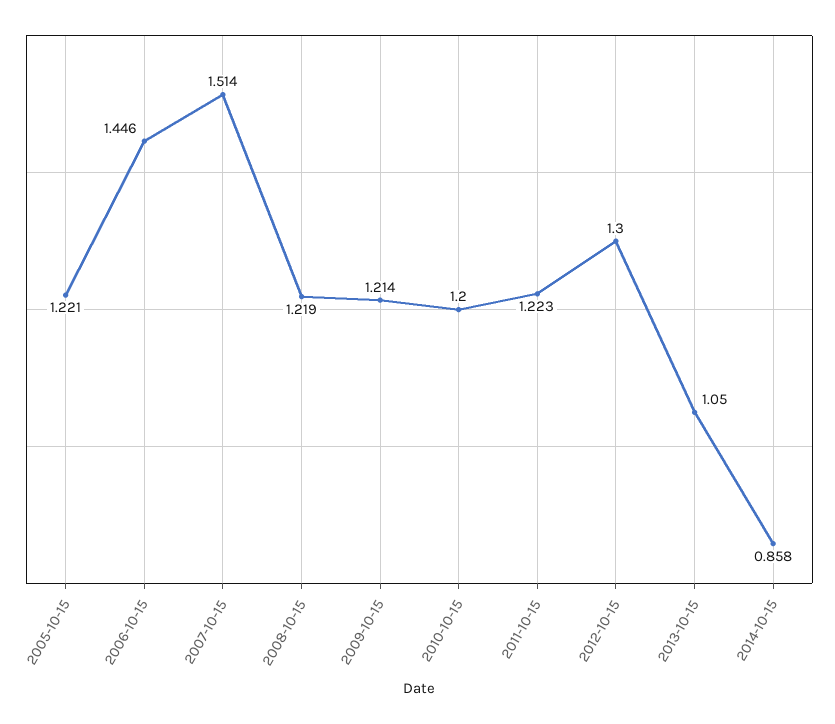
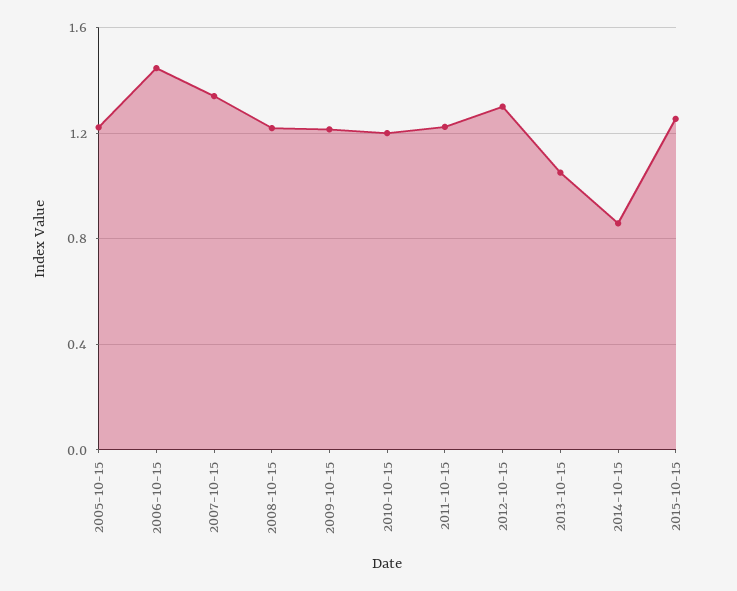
2007-10-15: 1.514 -> 1.35
2015-10-15: none -> 1.25

